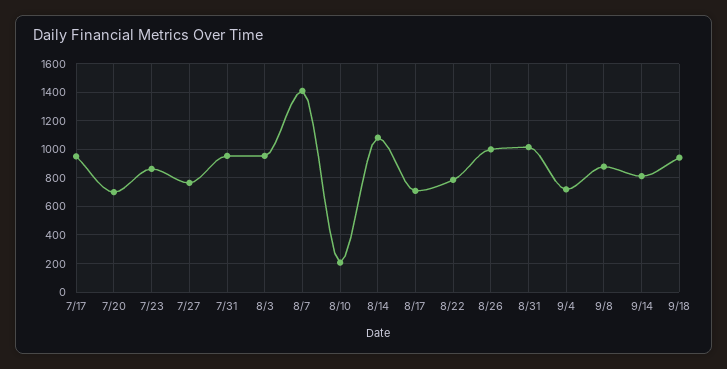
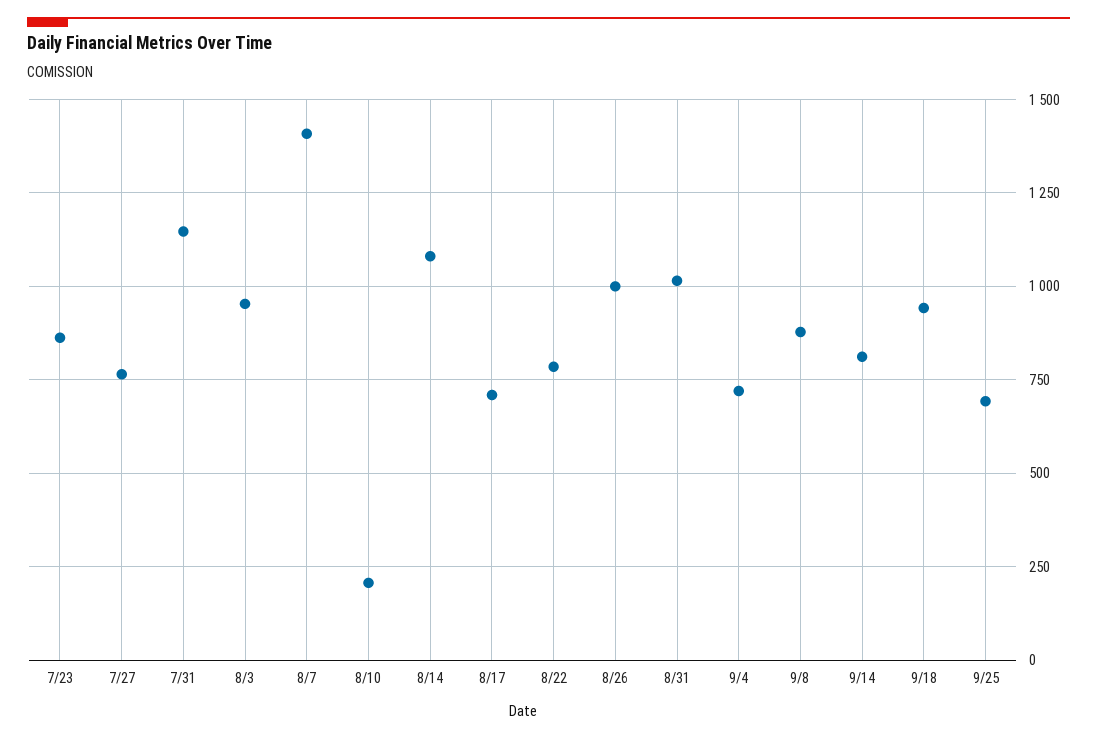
7/17: 950 -> none
7/20: 700 -> none
7/31: 950 -> 1150
9/25: none -> 700

